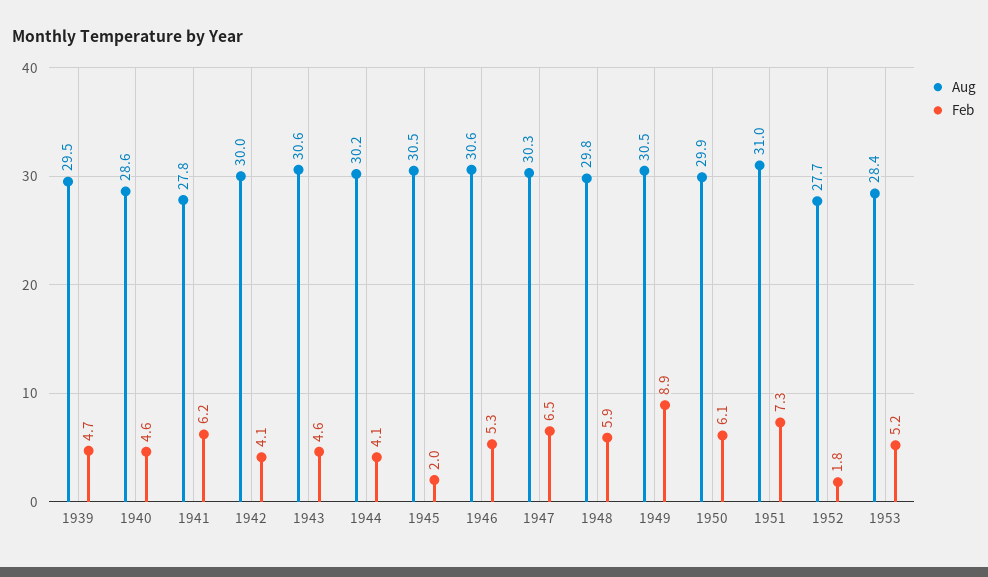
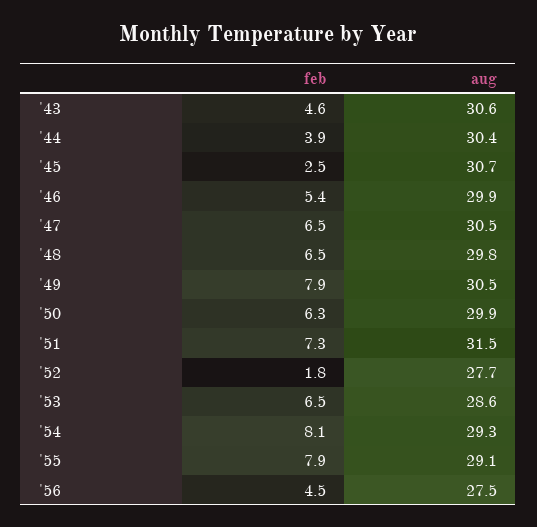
Aug, 1939: 29.5 -> none
Feb, 1939: 4.7 -> none
Aug, 1940: 28.6 -> none
Feb, 1940: 4.6 -> none
Aug, 1941: 27.8 -> none
Feb, 1941: 6.2 -> none
Aug, 1942: 30 -> none
Feb, 1942: 4.1 -> none
Aug, 1944: 30.2 -> 30.4
Feb, 1944: 4.1 -> 3.9
Aug, 1945: 30.5 -> 30.7
Feb, 1945: 2 -> 2.5
Aug, 1946: 30.6 -> 29.9
Feb, 1946: 5.3 -> 5.4
Aug, 1947: 30.3 -> 30.5
Feb, 1948: 5.9 -> 6.5
Feb, 1949: 8.9 -> 7.9
Feb, 1950: 6.1 -> 6.3
Aug, 1951: 31 -> 31.5
Aug, 1953: 28.4 -> 28.6
Feb, 1953: 5.2 -> 6.5
Feb, '54: none -> 8.1
Aug, '54: none -> 29.3
Feb, '55: none -> 7.9
Aug, '55: none -> 29.1
Feb, '56: none -> 4.5
Aug, '56: none -> 27.5

